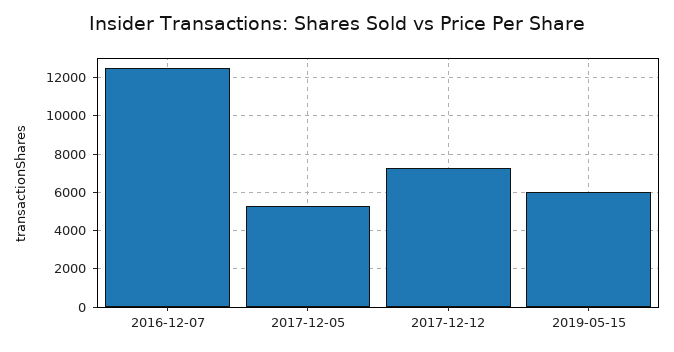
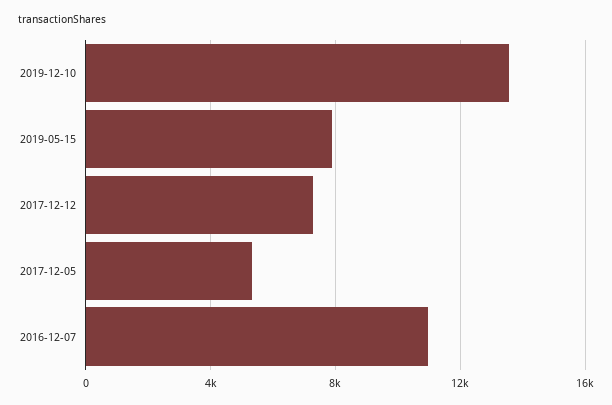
2016-12-07: 12500 -> 11000
2019-05-15: 6000 -> 8000
2019-12-10: none -> 13500

